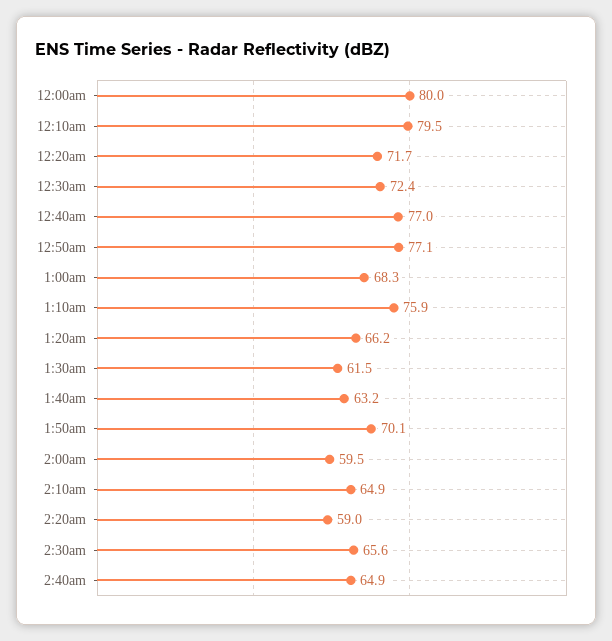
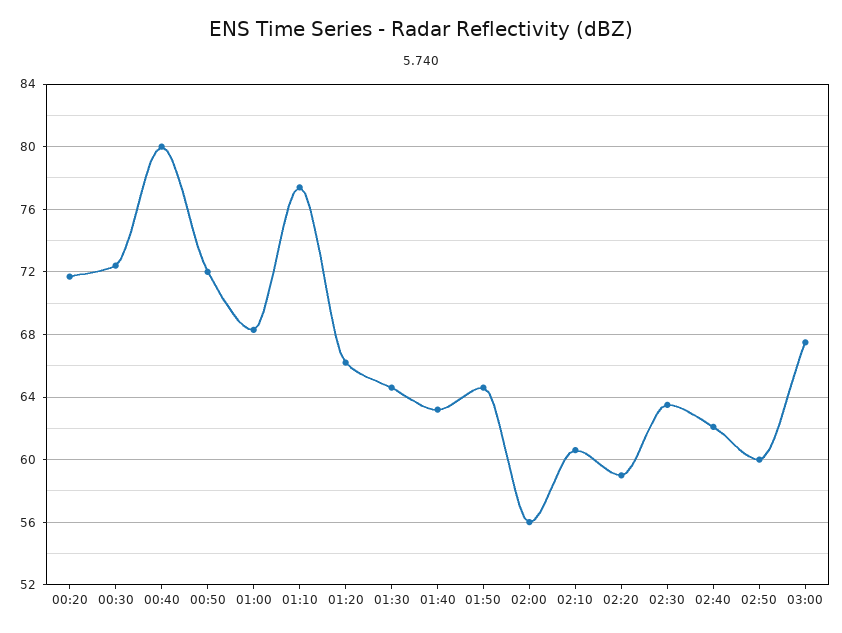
12:00am: 80 -> none
12:10am: 79.5 -> none
12:40am: 77 -> 80
12:50am: 77.1 -> 72
1:10am: 75.9 -> 77.5
1:30am: 61.5 -> 64.5
1:50am: 70.1 -> 64.5
2:00am: 59.5 -> 56
2:10am: 64.9 -> 60.5
2:30am: 65.6 -> 63.5
2:40am: 64.9 -> 62
02:50: none -> 60
03:00: none -> 67.5

